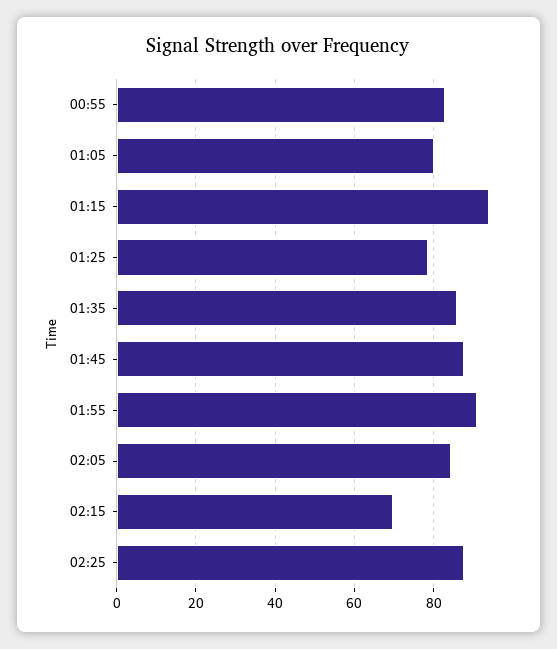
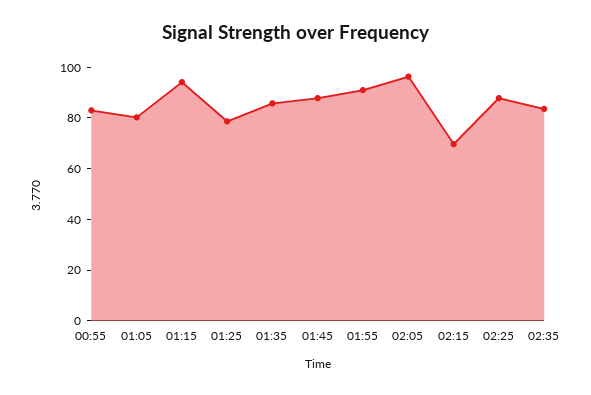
02:05: 84 -> 95
02:35: none -> 85

